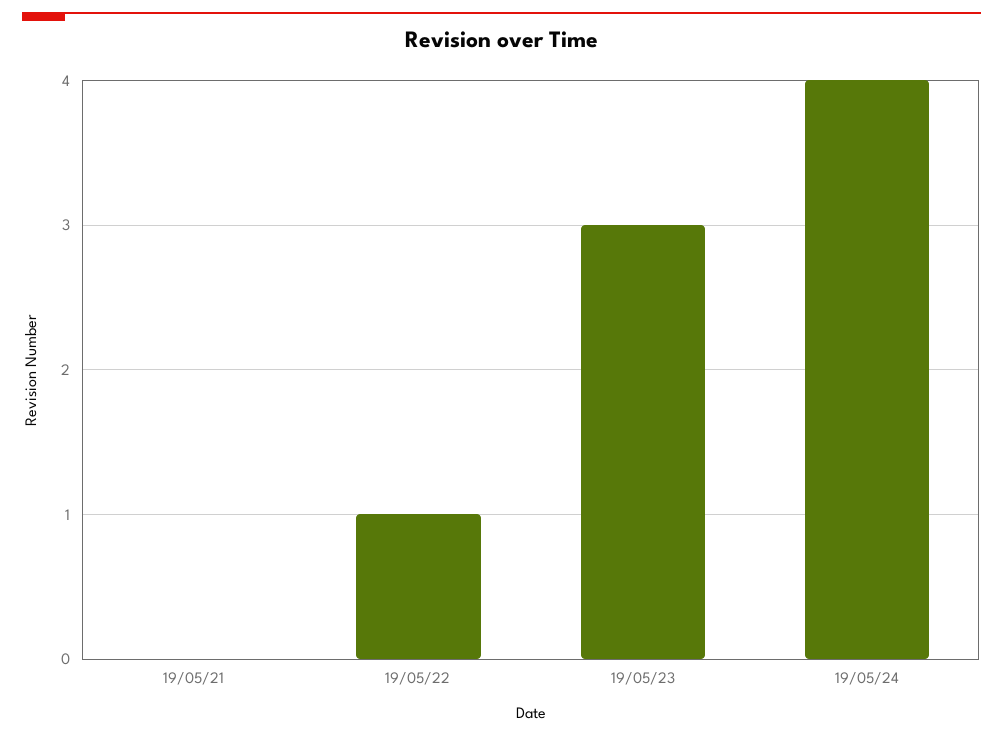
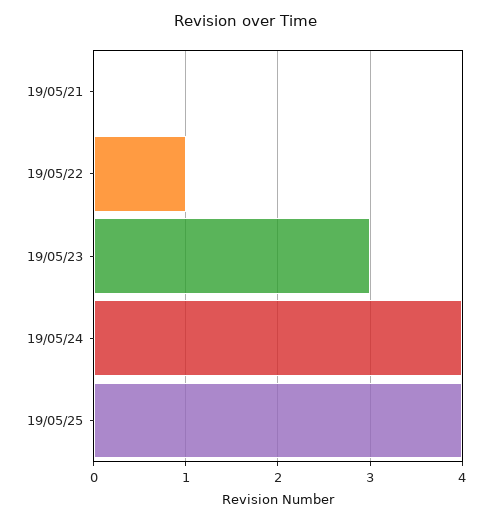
19/05/25: none -> 4

